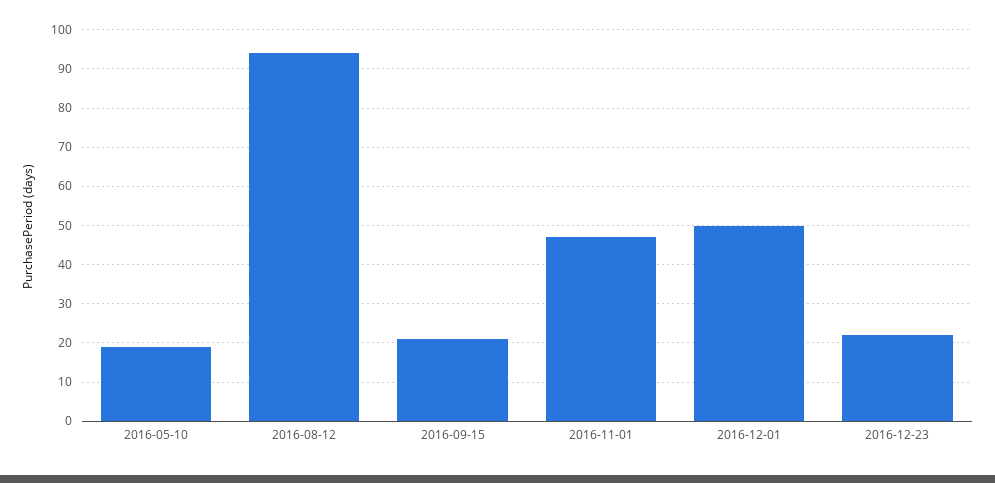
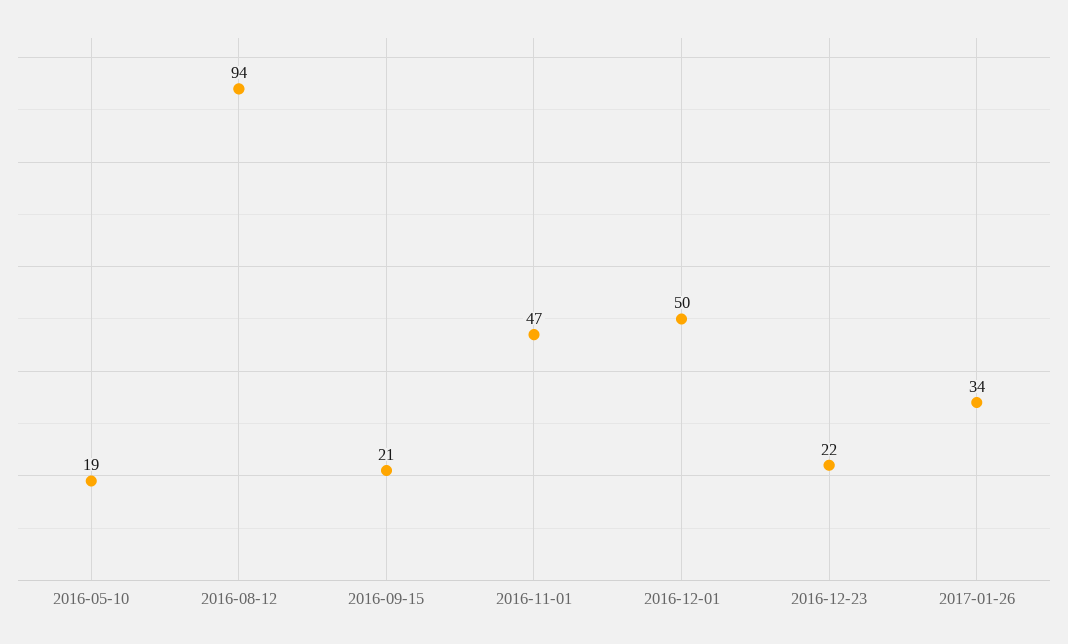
2017-01-26: none -> 34

